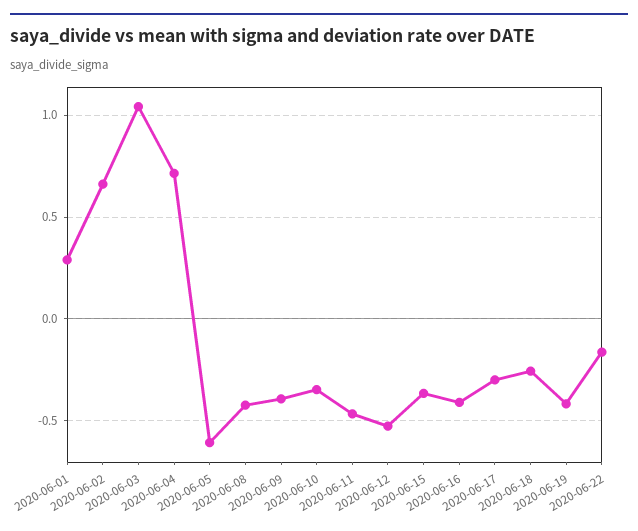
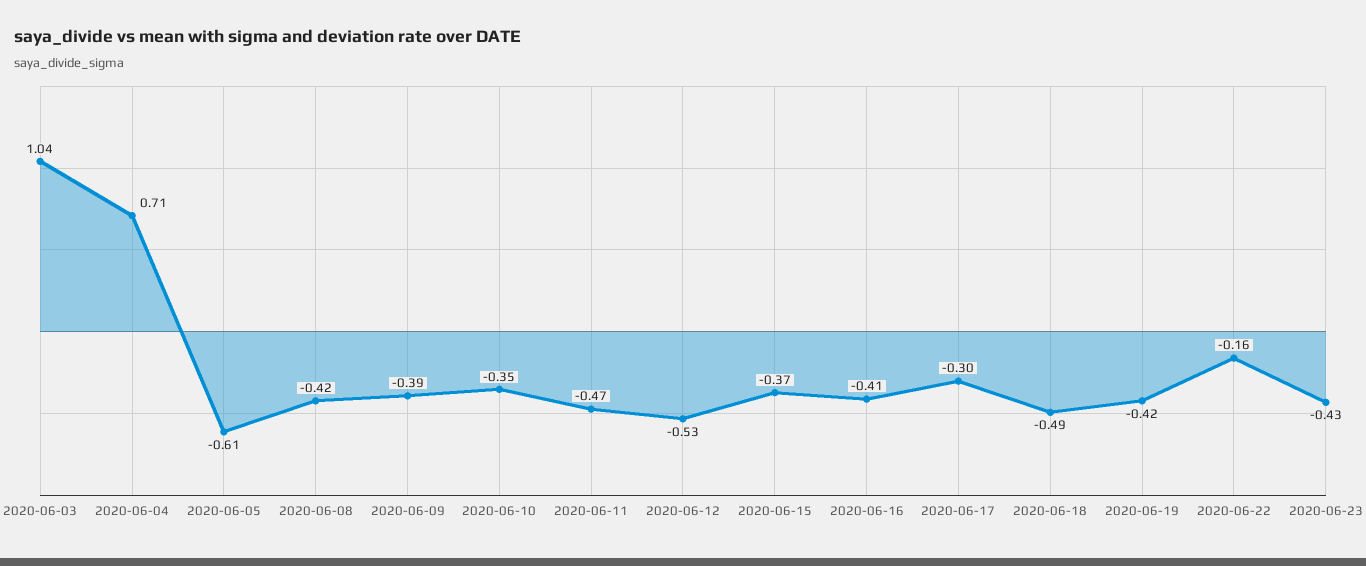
2020-06-01: 0.3 -> none
2020-06-02: 0.65 -> none
2020-06-18: -0.25 -> -0.49
2020-06-23: none -> -0.43

